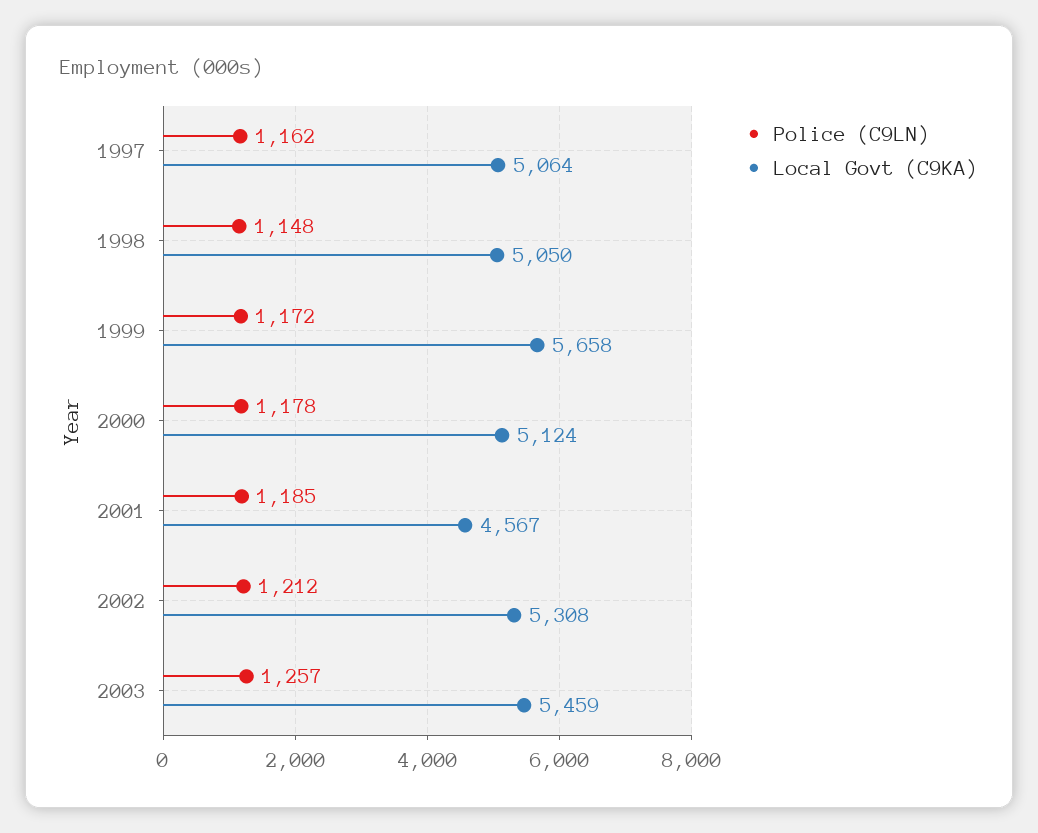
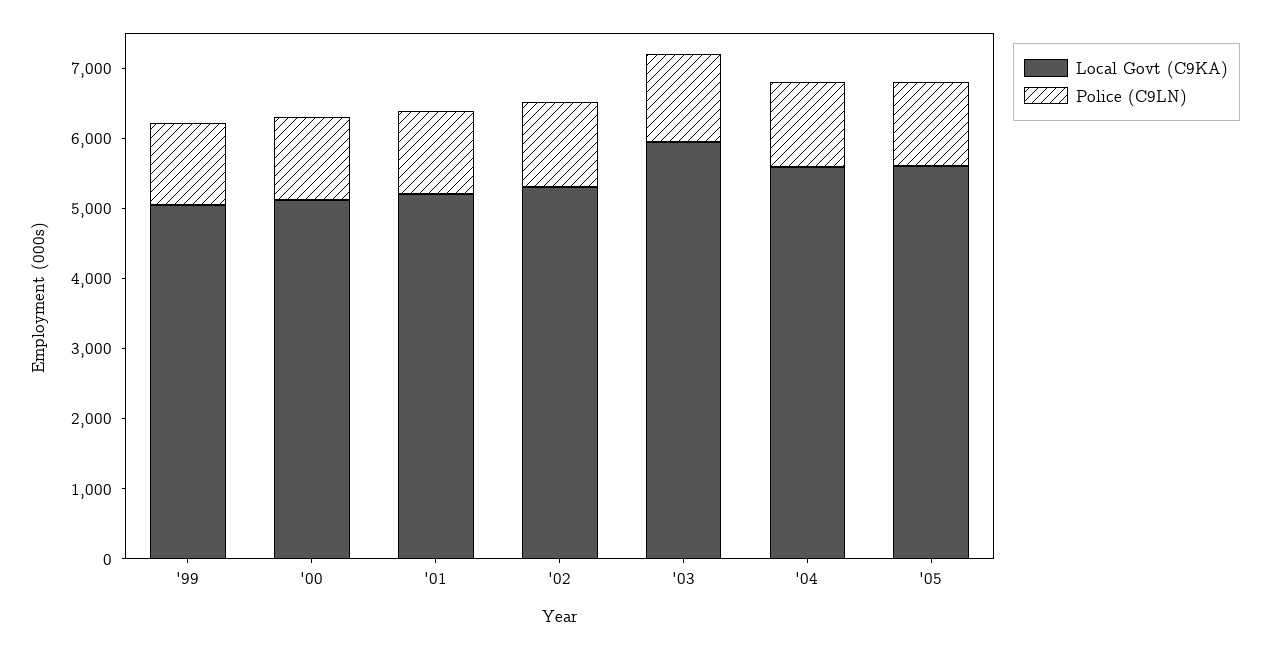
Police (C9LN), 1997: 1162 -> none
Local Govt (C9KA), 1997: 5064 -> none
Police (C9LN), 1998: 1148 -> none
Local Govt (C9KA), 1998: 5050 -> none
Local Govt (C9KA), 1999: 5658 -> 5000
Local Govt (C9KA), 2001: 4567 -> 5200
Local Govt (C9KA), 2003: 5459 -> 6000
Local Govt (C9KA), '04: none -> 5600
Police (C9LN), '04: none -> 1200
Local Govt (C9KA), '05: none -> 5600
Police (C9LN), '05: none -> 1200

